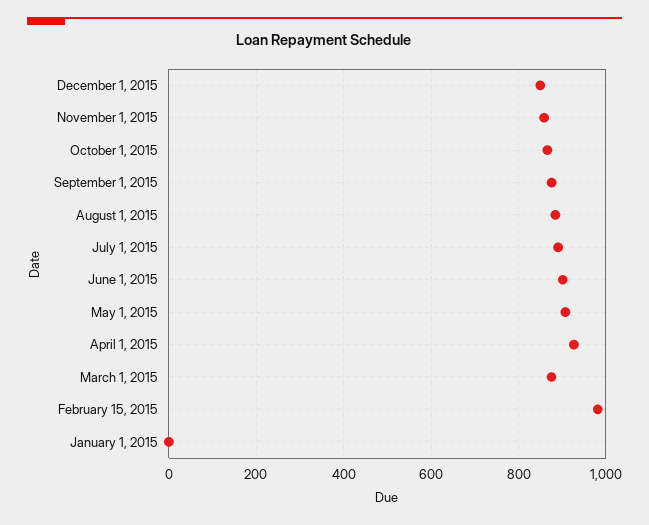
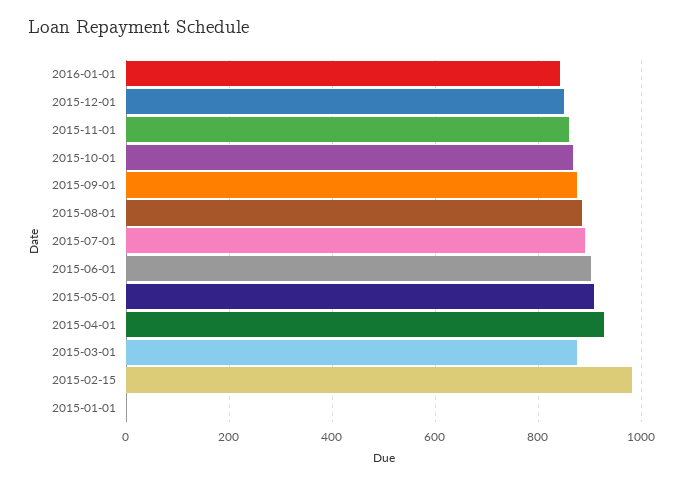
2016-01-01: none -> 840

